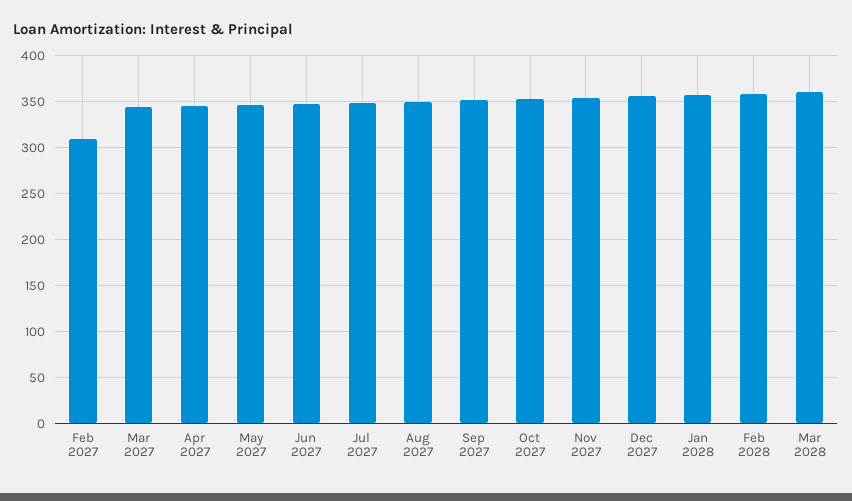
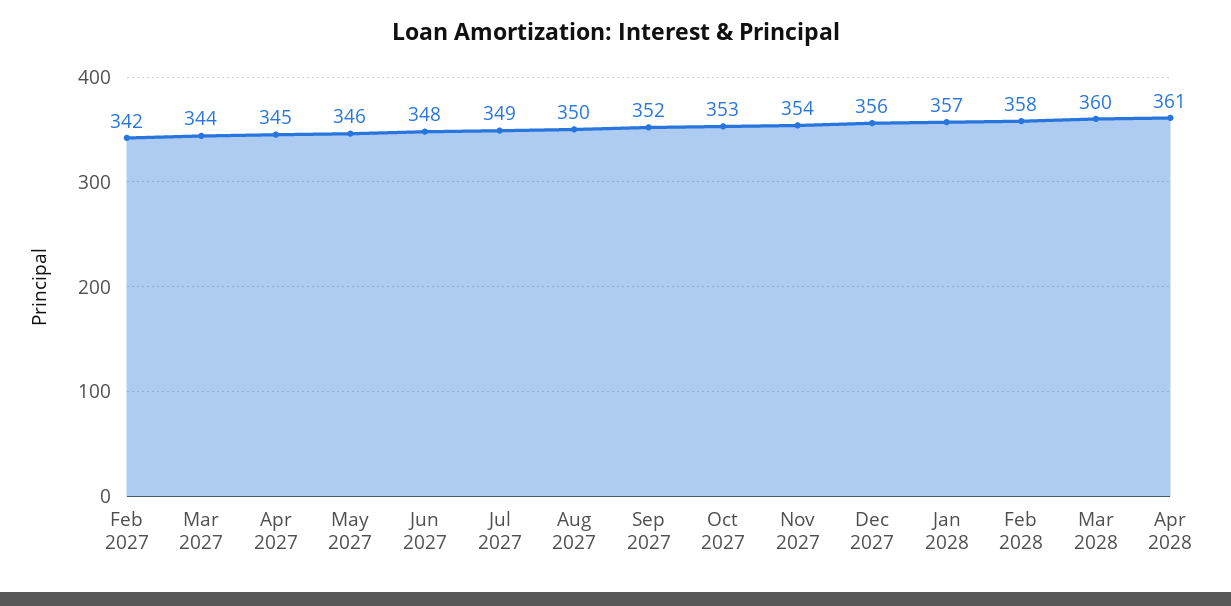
Feb 2027: 310 -> 342
Apr 2028: none -> 361

